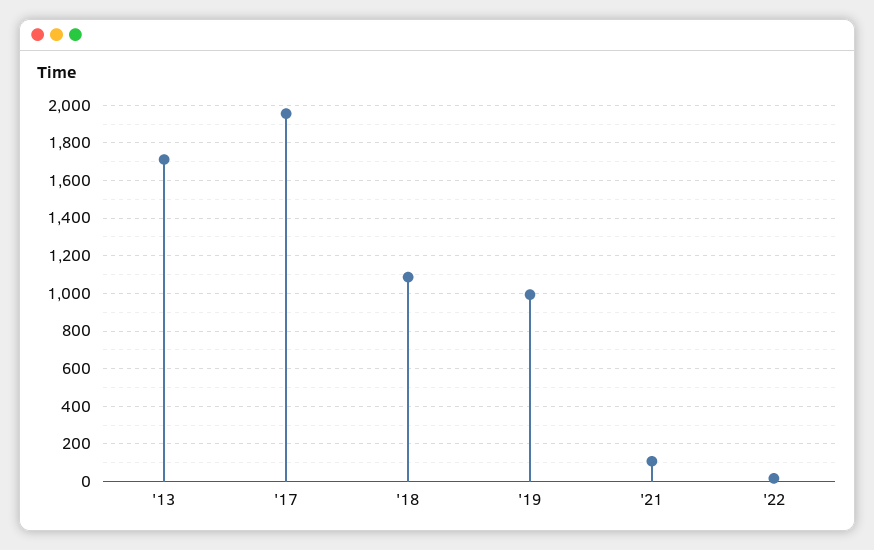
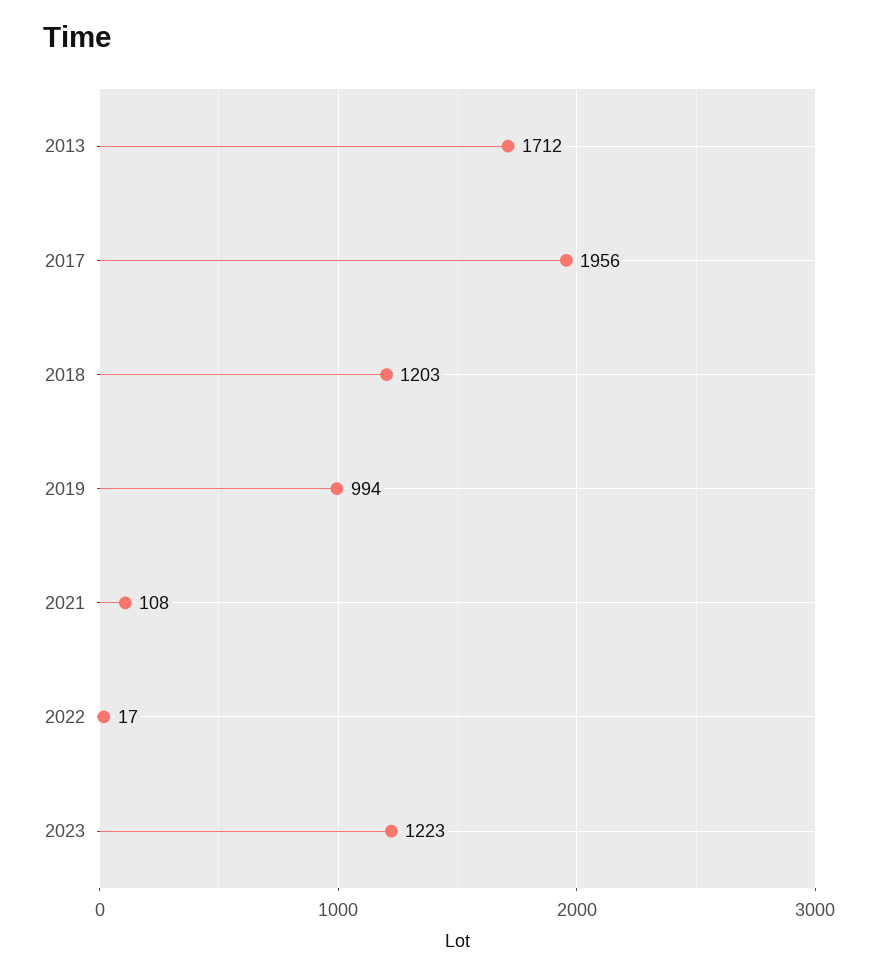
'18: 1100 -> 1203
2023: none -> 1223

